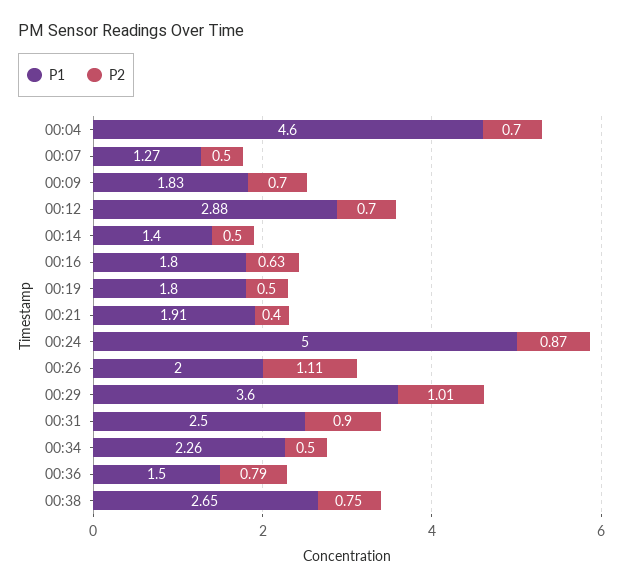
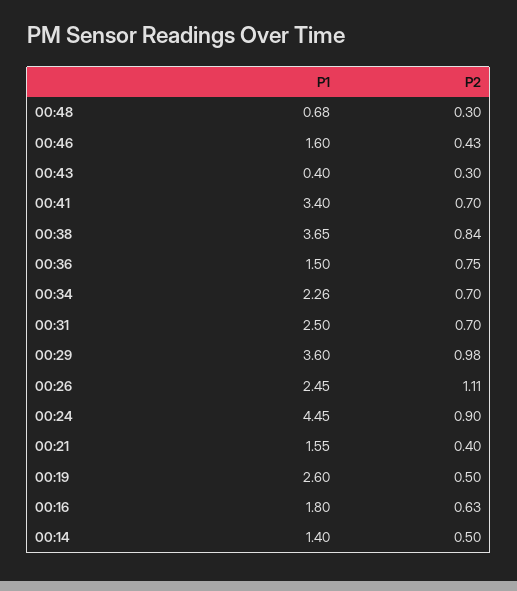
P1, 00:04: 4.6 -> none
P2, 00:04: 0.7 -> none
P1, 00:07: 1.27 -> none
P2, 00:07: 0.5 -> none
P1, 00:09: 1.83 -> none
P2, 00:09: 0.7 -> none
P1, 00:12: 2.88 -> none
P2, 00:12: 0.7 -> none
P1, 00:19: 1.8 -> 2.6
P1, 00:21: 1.91 -> 1.55
P1, 00:24: 5 -> 4.45
P2, 00:24: 0.87 -> 0.9
P1, 00:26: 2 -> 2.45
P2, 00:29: 1.01 -> 0.98
P2, 00:31: 0.9 -> 0.7
P2, 00:34: 0.5 -> 0.7
P2, 00:36: 0.79 -> 0.75
P1, 00:38: 2.65 -> 3.65
P2, 00:38: 0.75 -> 0.84
P1, 00:48: none -> 0.68
P2, 00:48: none -> 0.3
P1, 00:46: none -> 1.6
P2, 00:46: none -> 0.43
P1, 00:43: none -> 0.4
P2, 00:43: none -> 0.3
P1, 00:41: none -> 3.4
P2, 00:41: none -> 0.7

